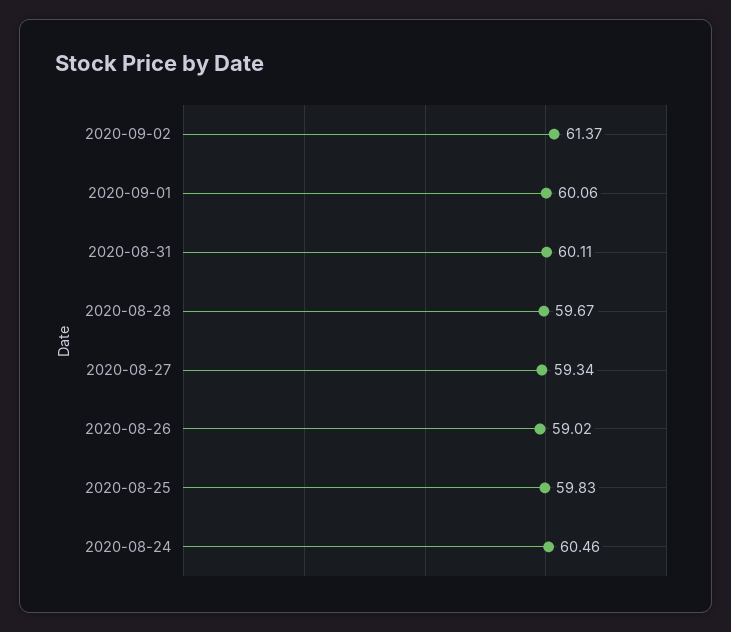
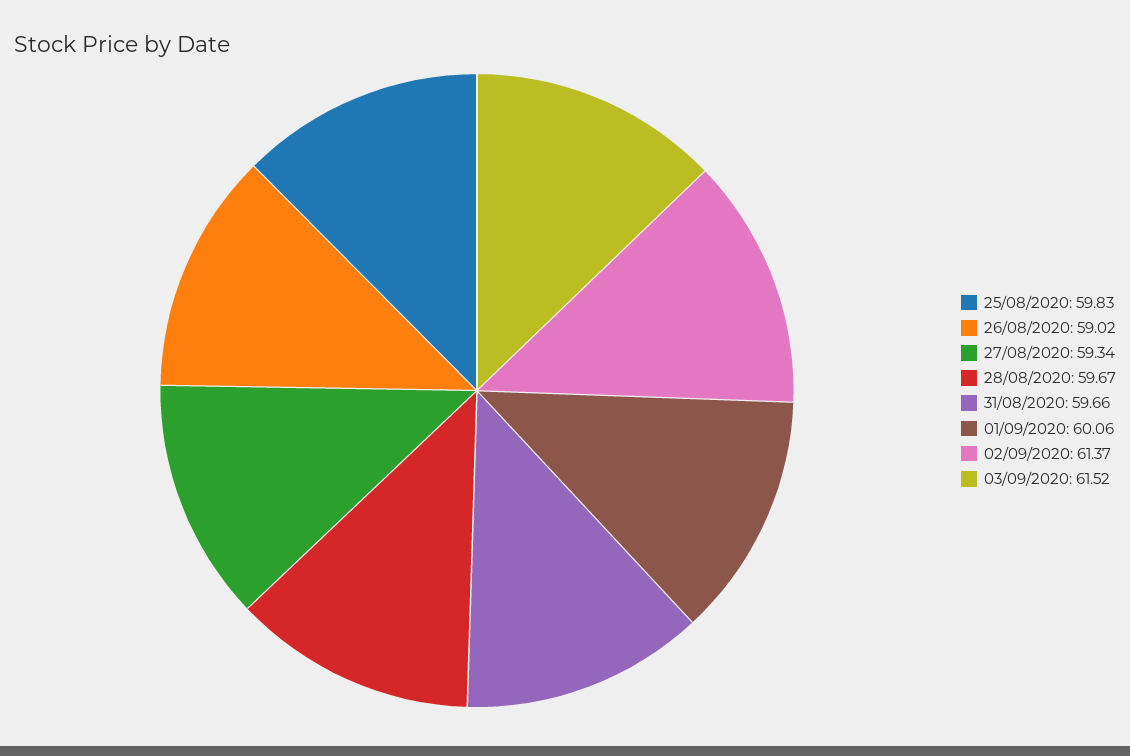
2020-08-31: 60.11 -> 59.66
2020-08-24: 60.46 -> none
03/09/2020: none -> 61.52

